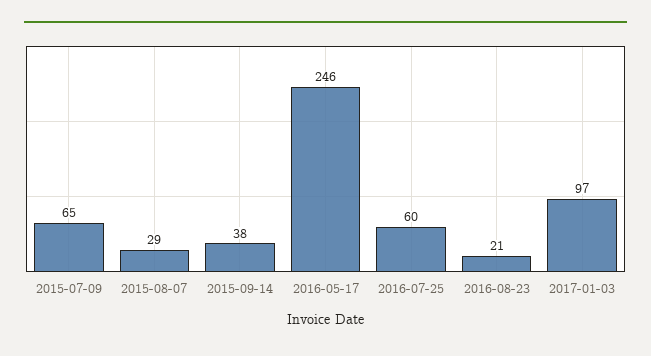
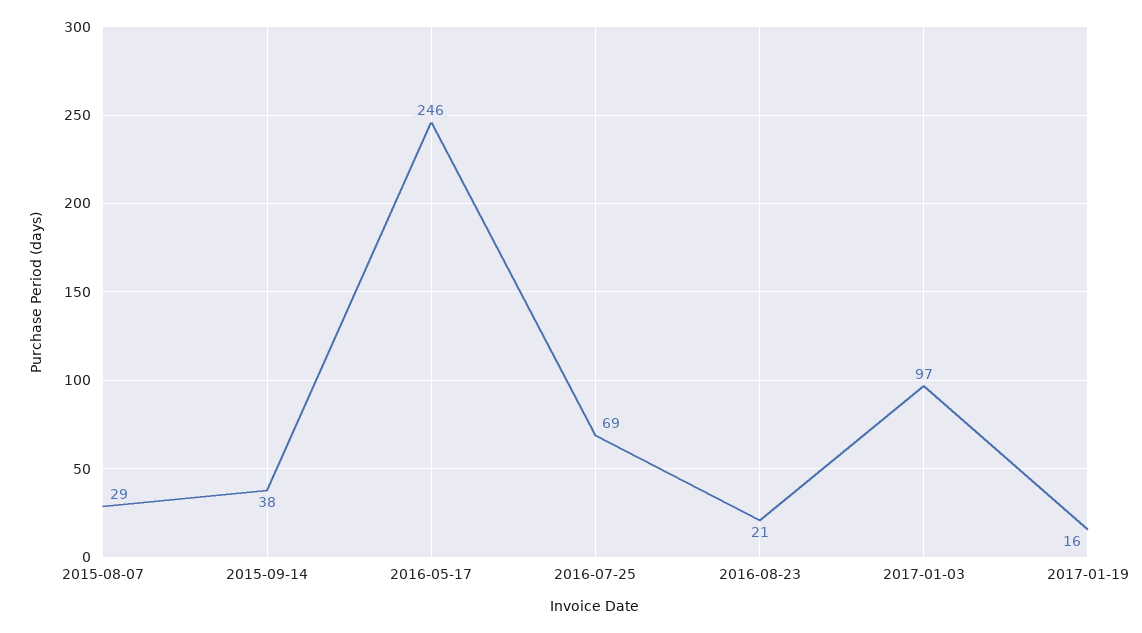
2015-07-09: 65 -> none
2016-07-25: 60 -> 69
2017-01-19: none -> 16

